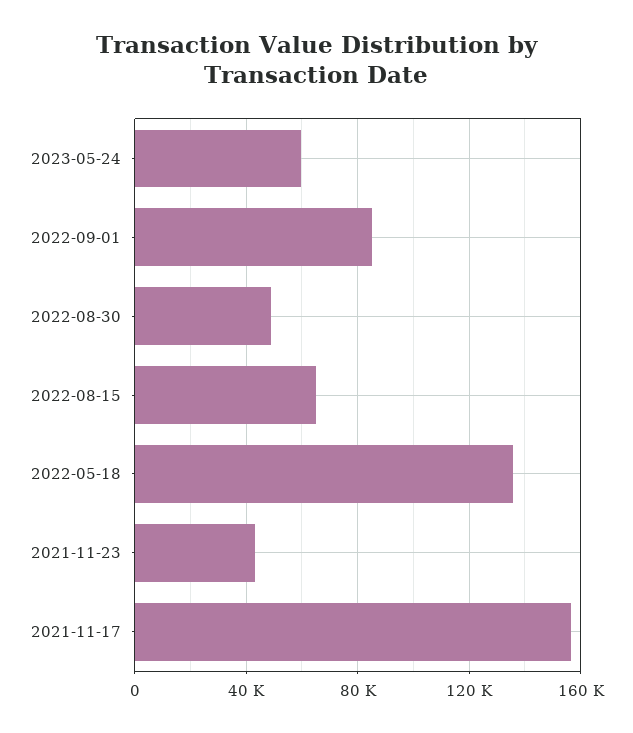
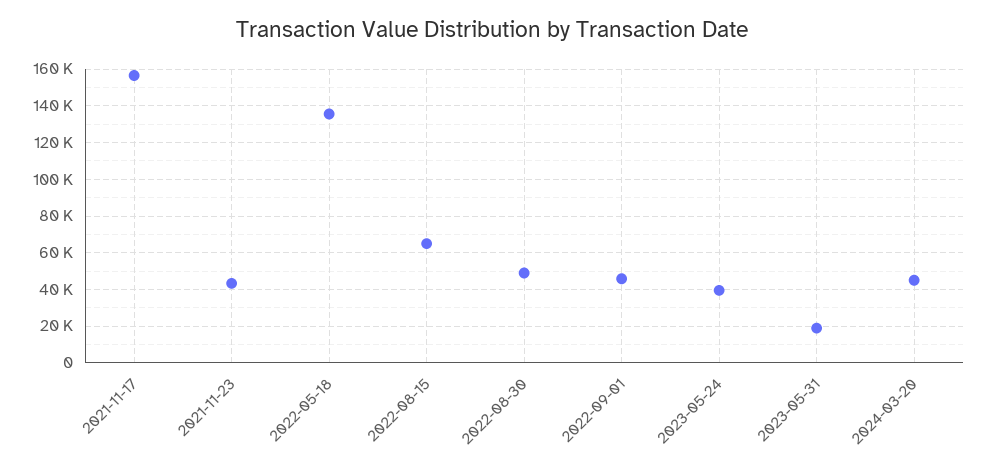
2023-05-24: 60000 -> 40000
2022-09-01: 85000 -> 45000
2023-05-31: none -> 20000
2024-03-20: none -> 45000

